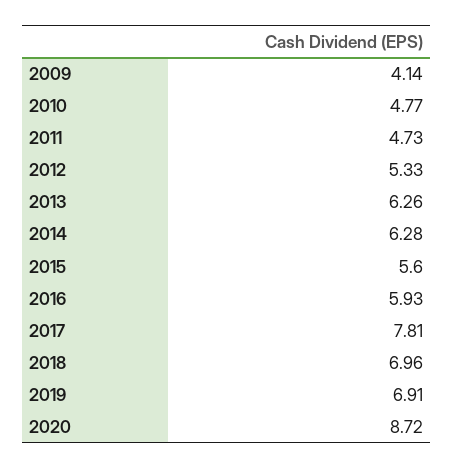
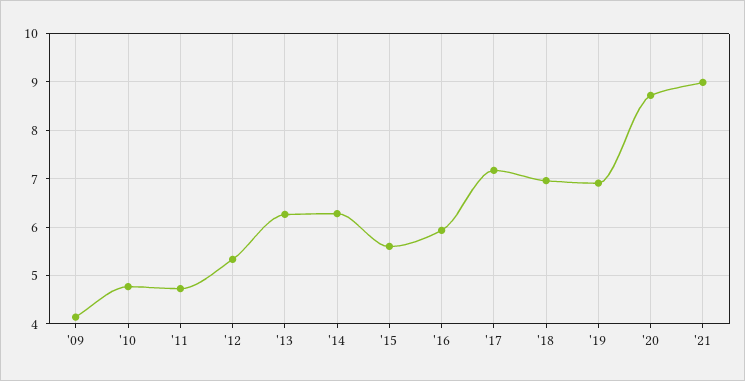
2017: 7.81 -> 7.2
'21: none -> 9

